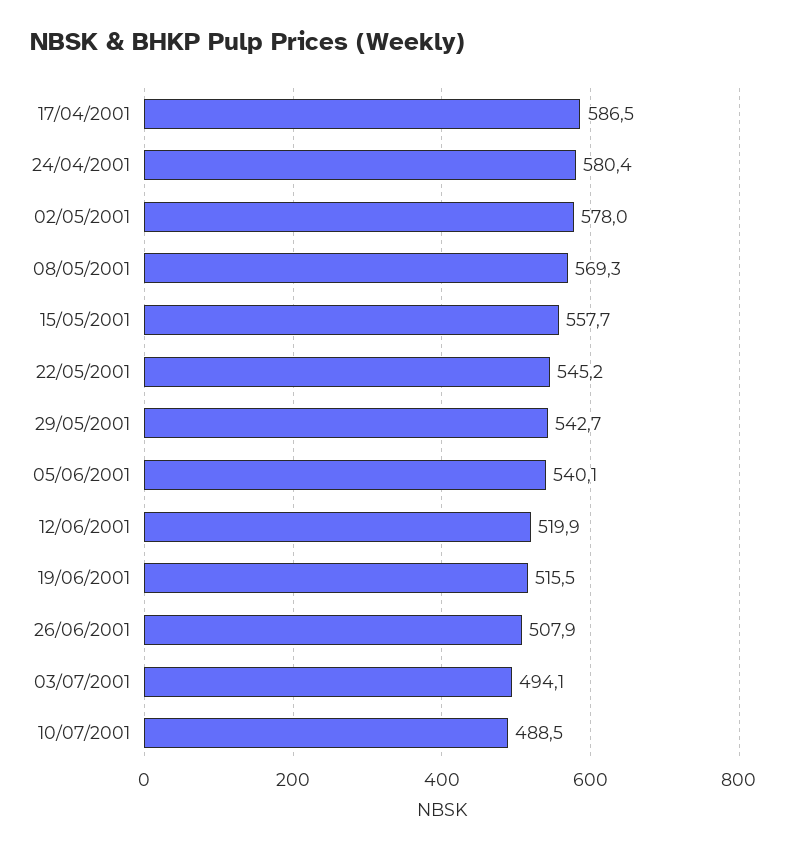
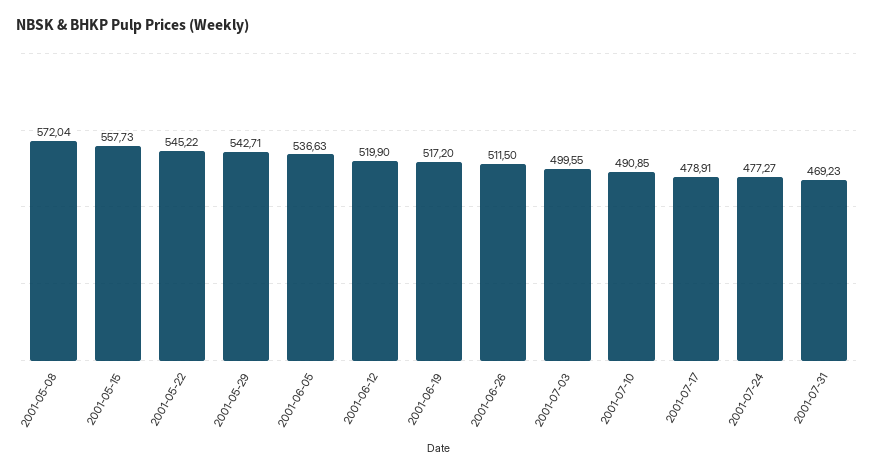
17/04/2001: 586.5 -> none
24/04/2001: 580.4 -> none
02/05/2001: 578 -> none
08/05/2001: 569.3 -> 572.04
05/06/2001: 540.1 -> 536.63
19/06/2001: 515.5 -> 517.2
26/06/2001: 507.9 -> 511.5
03/07/2001: 494.1 -> 499.55
10/07/2001: 488.5 -> 490.85
2001-07-17: none -> 478.91
2001-07-24: none -> 477.27
2001-07-31: none -> 469.23

